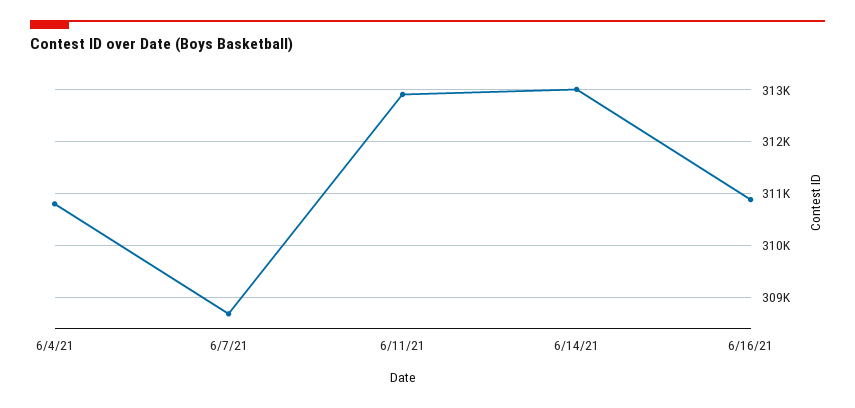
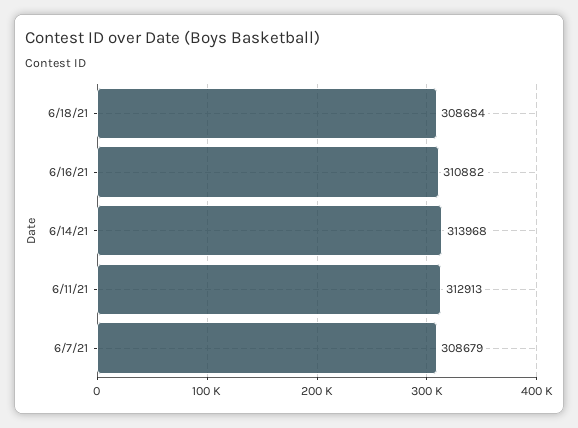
6/4/21: 310800 -> none
6/14/21: 313000 -> 313968
6/18/21: none -> 308684

